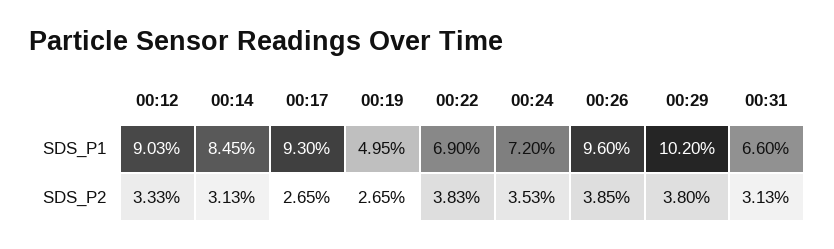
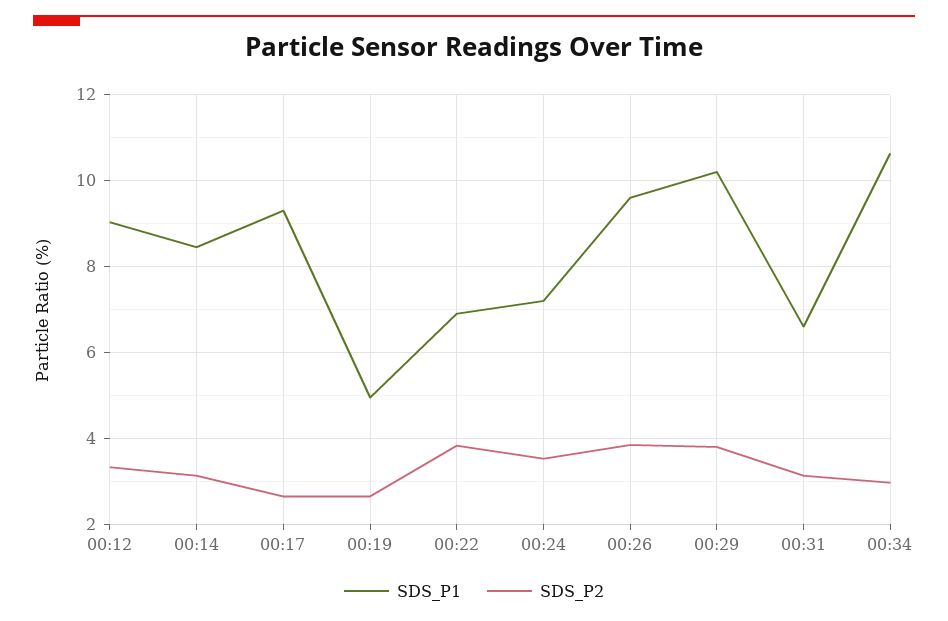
SDS_P1, 00:34: none -> 10.6
SDS_P2, 00:34: none -> 3

